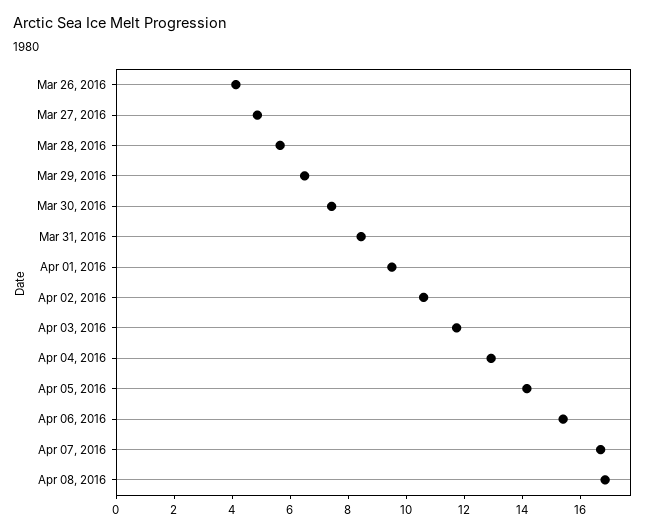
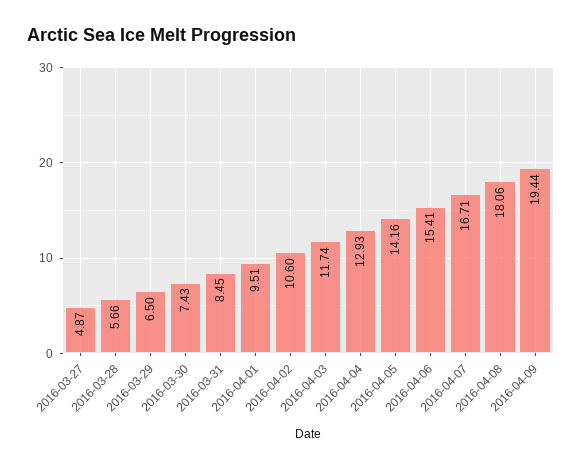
Mar 26, 2016: 4 -> none
Apr 08, 2016: 17 -> 18.06
2016-04-09: none -> 19.44

